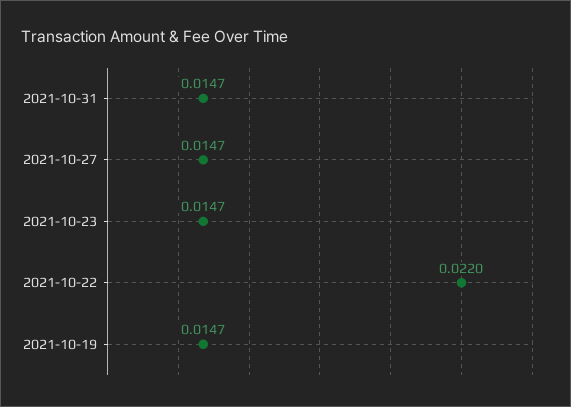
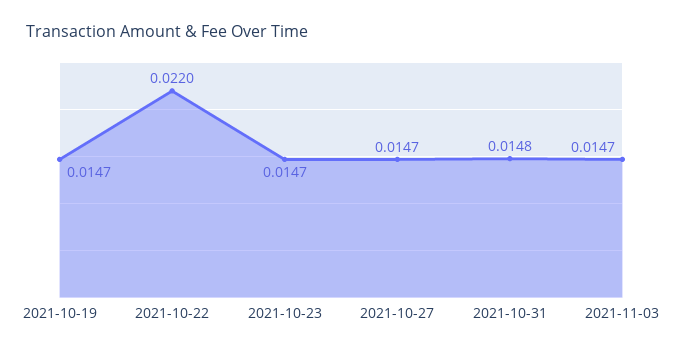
2021-10-31: 0.0147 -> 0.0148
2021-11-03: none -> 0.0147

